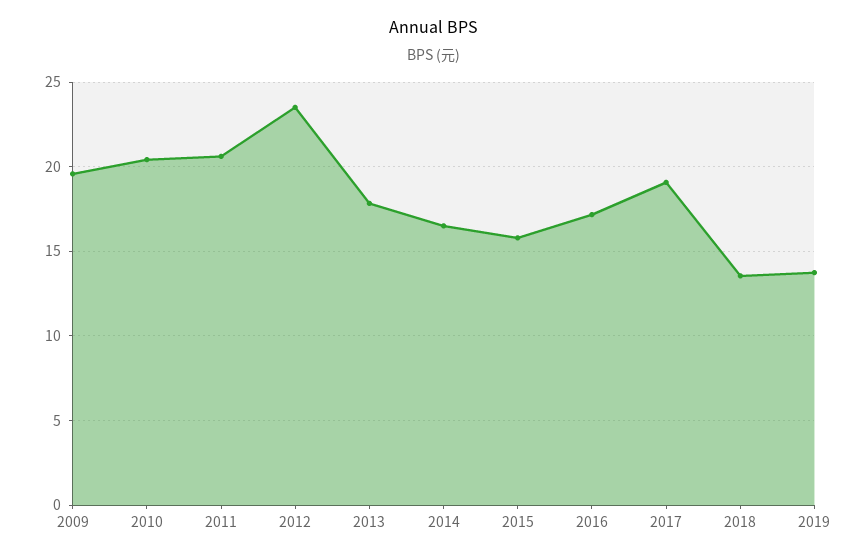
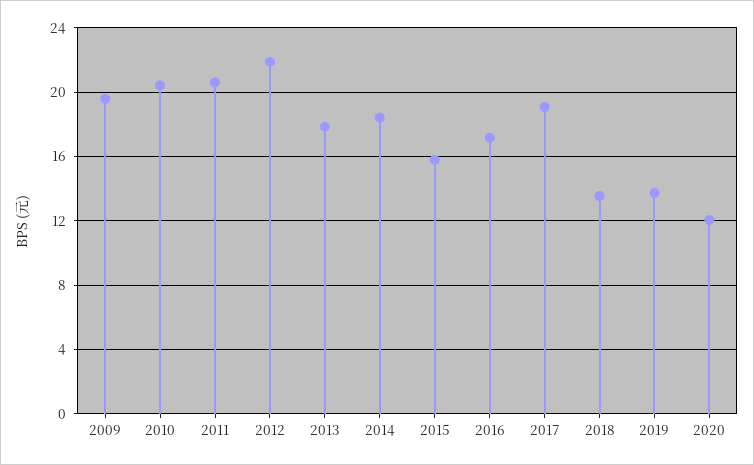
2012: 23.5 -> 22
2014: 16.5 -> 18.5
2020: none -> 12

